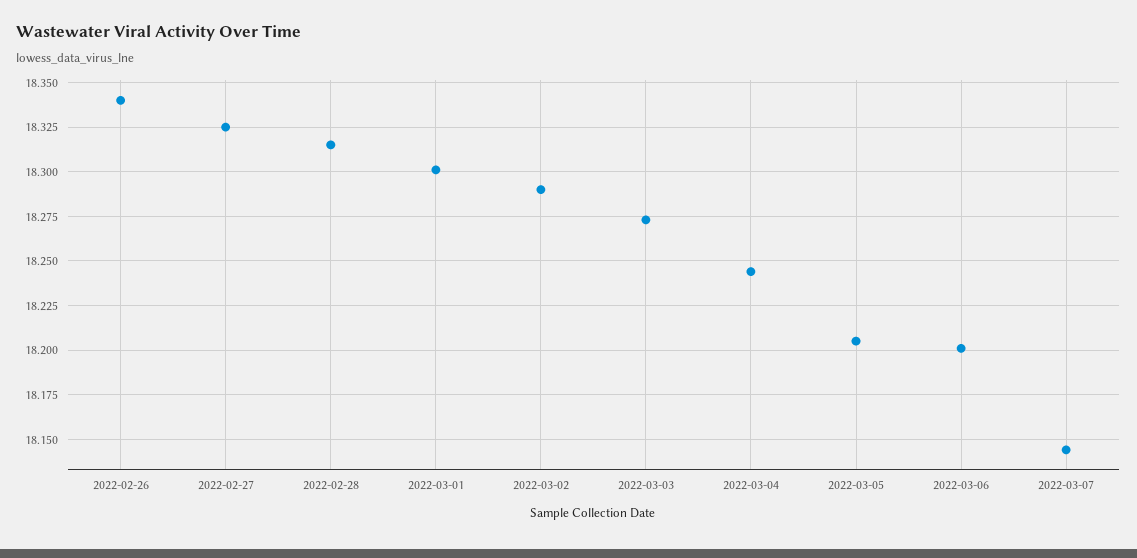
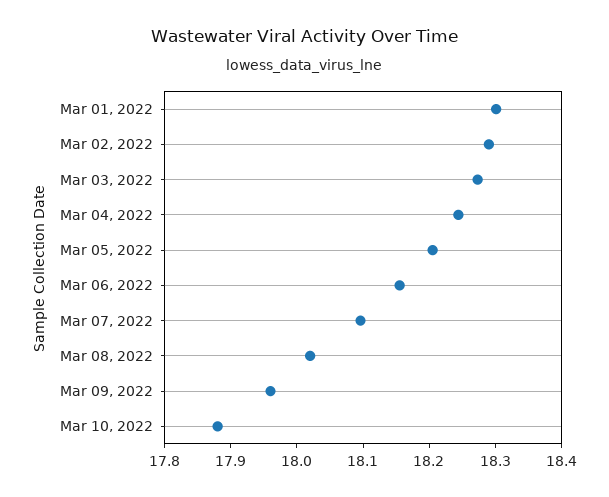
2022-02-26: 18.34 -> none
2022-02-27: 18.325 -> none
2022-02-28: 18.315 -> none
2022-03-06: 18.2 -> 18.16
2022-03-07: 18.145 -> 18.1
Mar 08, 2022: none -> 18.02
Mar 09, 2022: none -> 17.96
Mar 10, 2022: none -> 17.88

